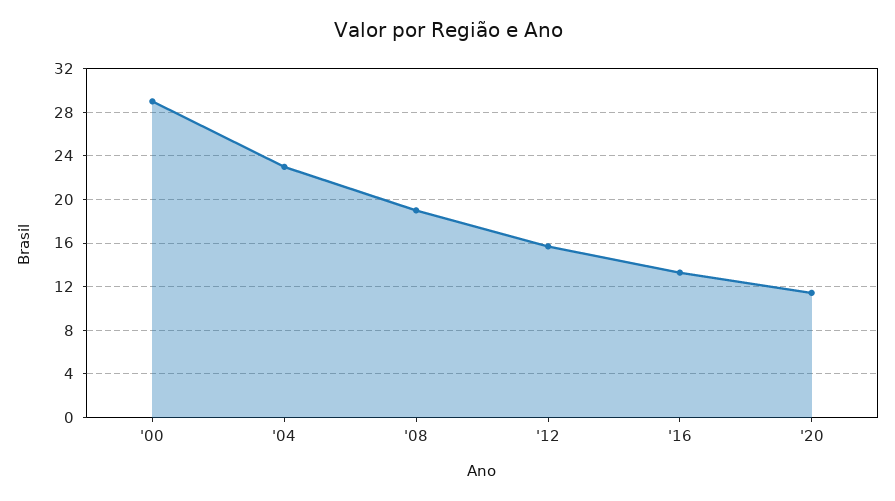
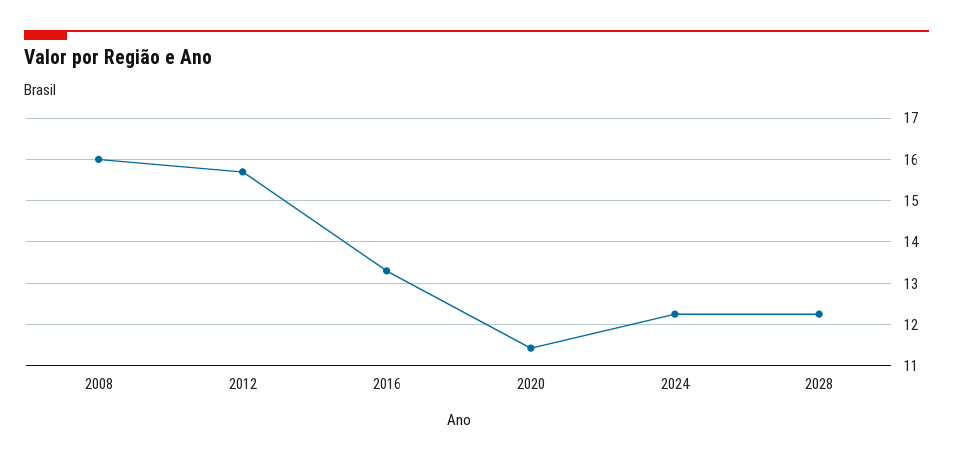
'00: 29 -> none
'04: 23 -> none
'08: 19 -> 16
2024: none -> 12.2
2028: none -> 12.2

